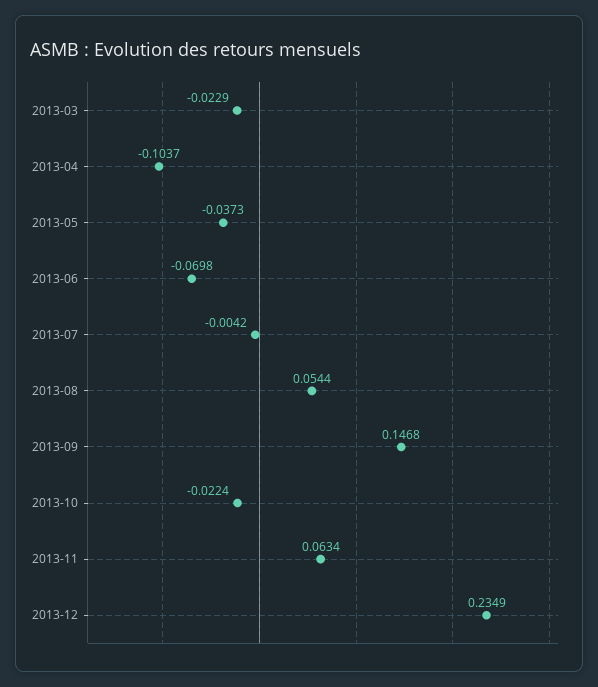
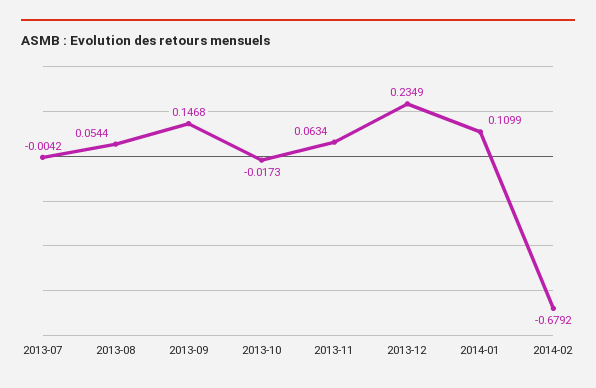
2013-03: -0.0229 -> none
2013-04: -0.1037 -> none
2013-05: -0.0373 -> none
2013-06: -0.0698 -> none
2013-10: -0.0224 -> -0.0173
2014-01: none -> 0.1099
2014-02: none -> -0.6792

